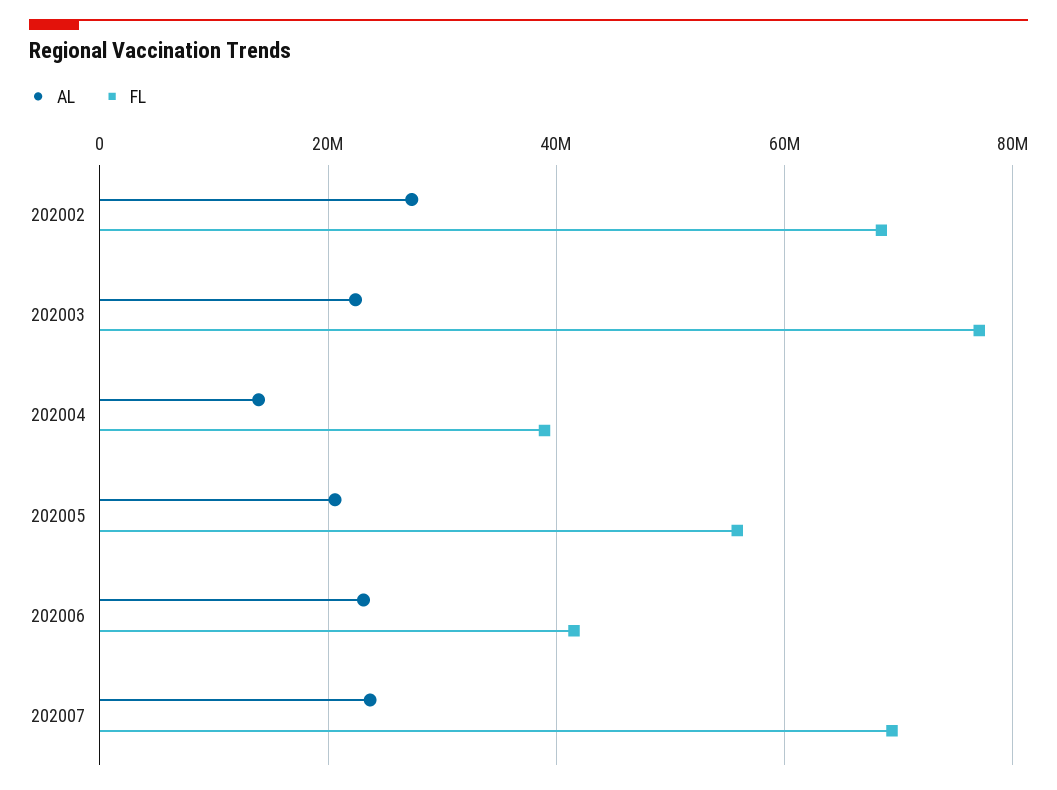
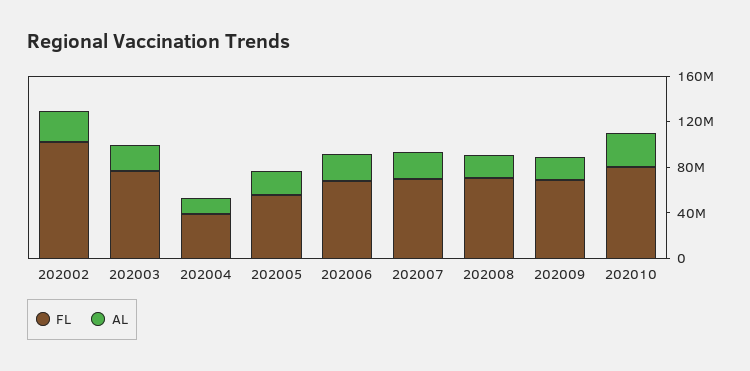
FL, 202002: 68000000 -> 100000000
FL, 202006: 42000000 -> 70000000
FL, 202008: none -> 70000000
AL, 202008: none -> 20000000
FL, 202009: none -> 70000000
AL, 202009: none -> 20000000
FL, 202010: none -> 80000000
AL, 202010: none -> 30000000

